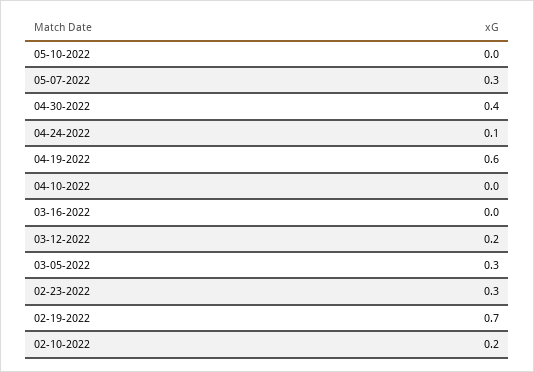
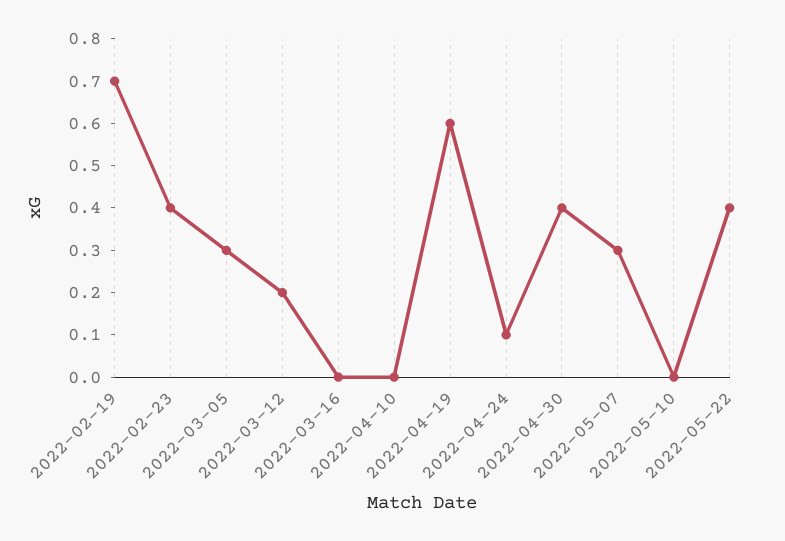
02-23-2022: 0.3 -> 0.4
02-10-2022: 0.2 -> none
2022-05-22: none -> 0.4

